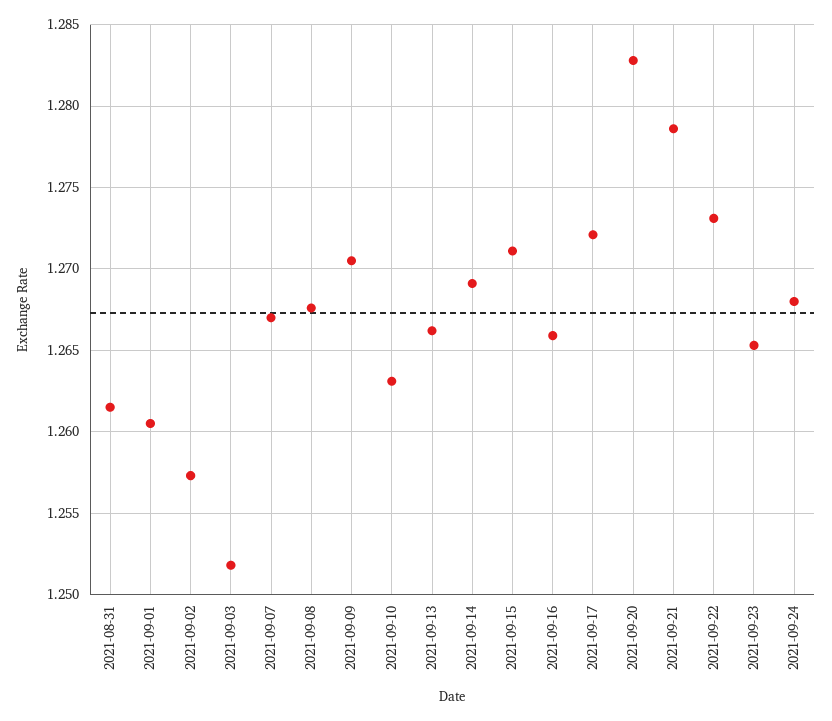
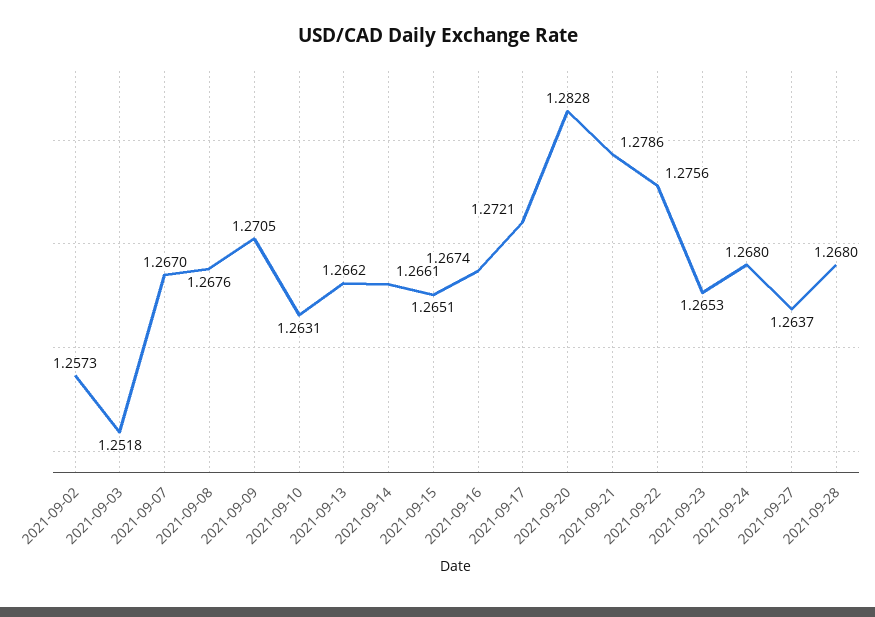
2021-08-31: 1.2615 -> none
2021-09-01: 1.2605 -> none
2021-09-14: 1.269 -> 1.2661
2021-09-15: 1.271 -> 1.2651
2021-09-16: 1.266 -> 1.2674
2021-09-22: 1.273 -> 1.2756
2021-09-27: none -> 1.2637
2021-09-28: none -> 1.268

